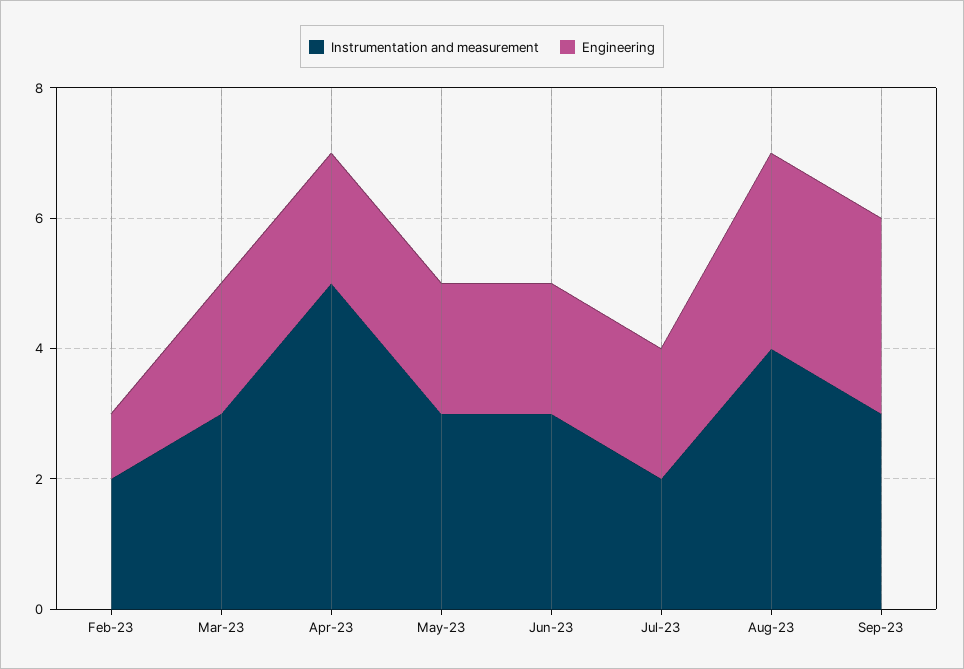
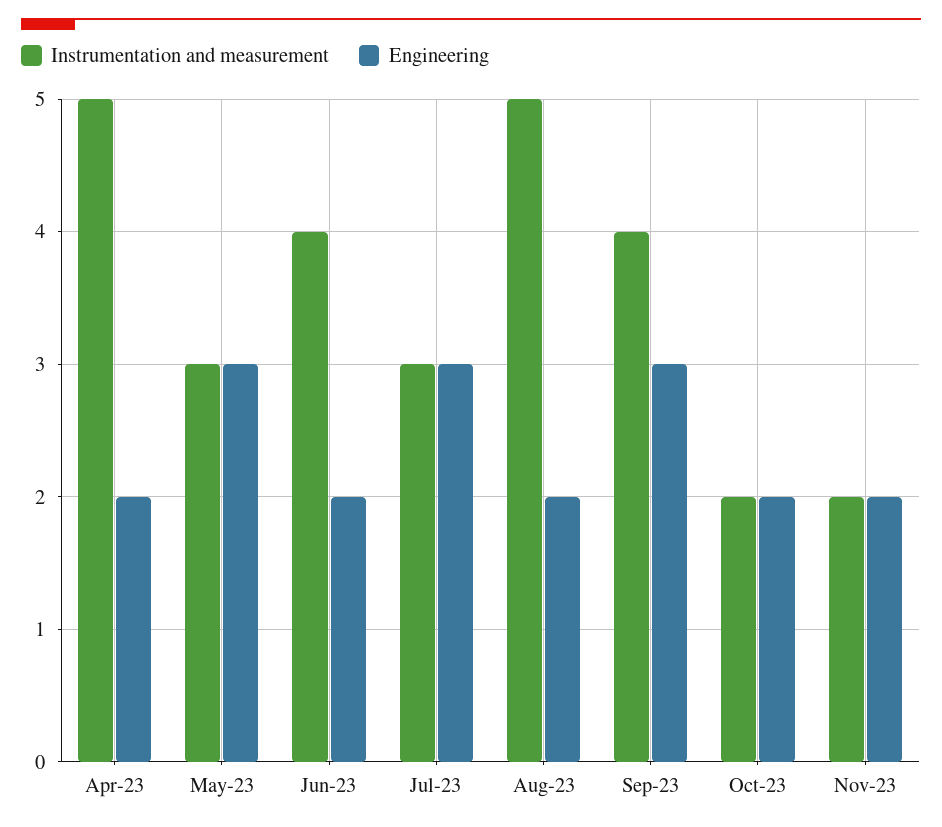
Instrumentation and measurement, Feb-23: 2 -> none
Engineering, Feb-23: 1 -> none
Instrumentation and measurement, Mar-23: 3 -> none
Engineering, Mar-23: 2 -> none
Engineering, May-23: 2 -> 3
Instrumentation and measurement, Jun-23: 3 -> 4
Instrumentation and measurement, Jul-23: 2 -> 3
Engineering, Jul-23: 2 -> 3
Instrumentation and measurement, Aug-23: 4 -> 5
Engineering, Aug-23: 3 -> 2
Instrumentation and measurement, Sep-23: 3 -> 4
Instrumentation and measurement, Oct-23: none -> 2
Engineering, Oct-23: none -> 2
Instrumentation and measurement, Nov-23: none -> 2
Engineering, Nov-23: none -> 2

